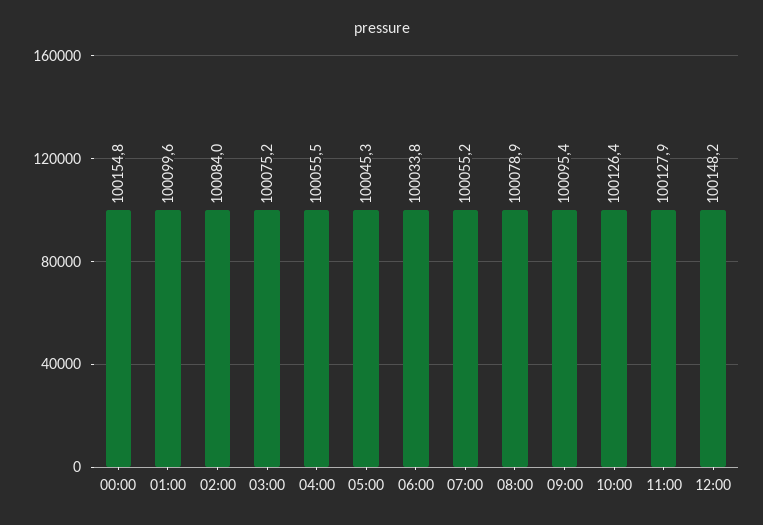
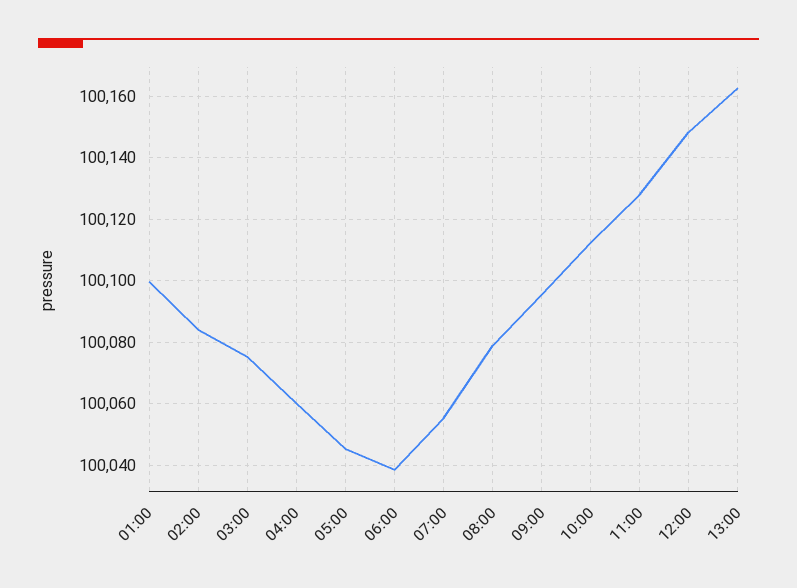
00:00: 100154.8 -> none
04:00: 100055.5 -> 100060
06:00: 100033.8 -> 100038
10:00: 100126.4 -> 100112
13:00: none -> 100162

